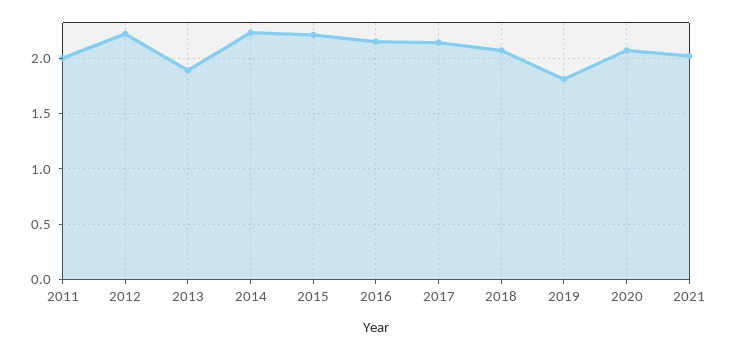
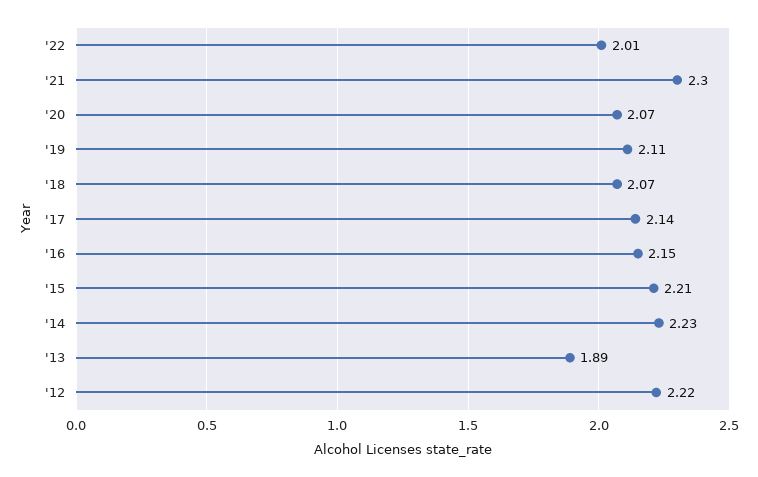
2011: 2 -> none
2019: 1.8 -> 2.11
2021: 2 -> 2.3
'22: none -> 2.01

